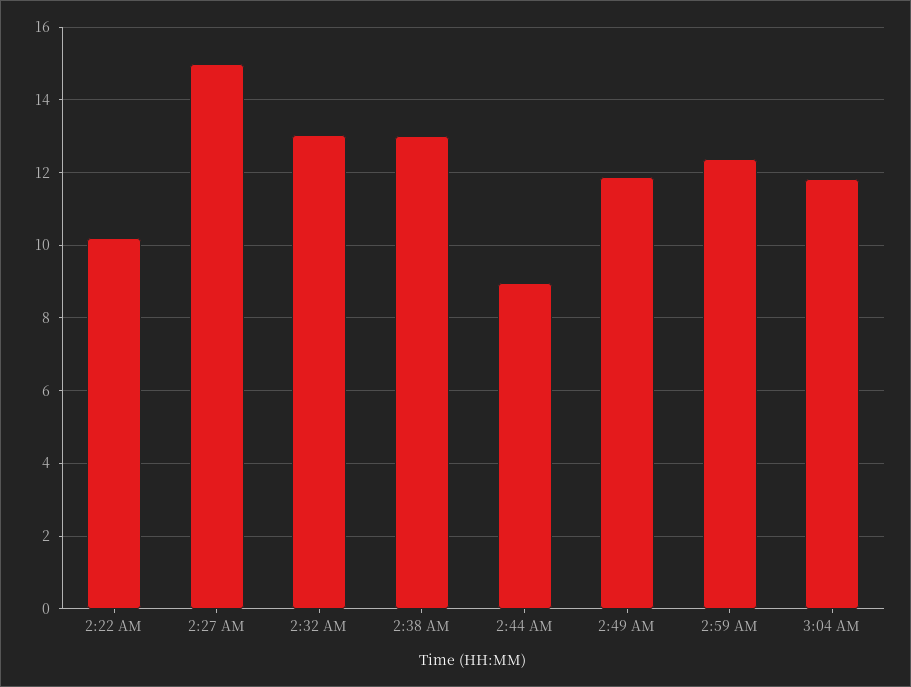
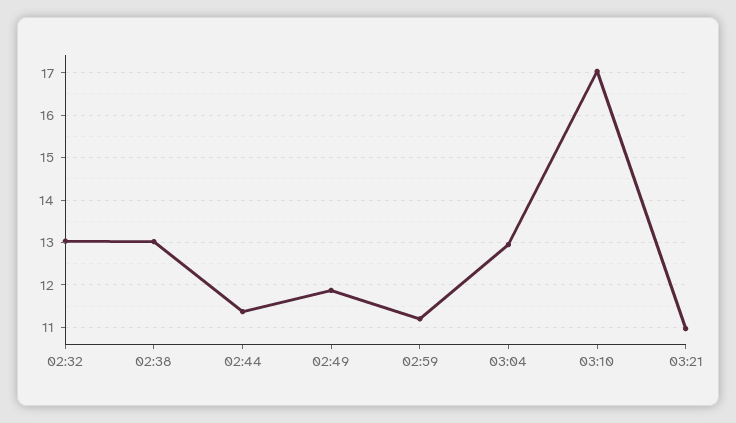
2:22 AM: 10.2 -> none
2:27 AM: 15 -> none
2:44 AM: 9 -> 11.4
2:59 AM: 12.4 -> 11.2
3:04 AM: 11.8 -> 13
03:10: none -> 17
03:21: none -> 11

